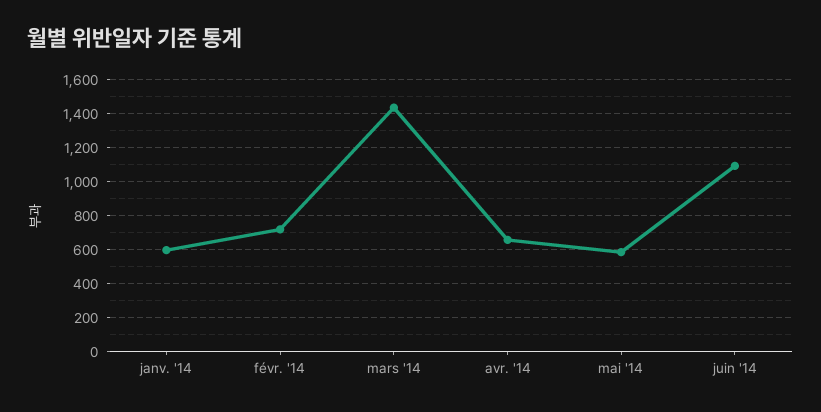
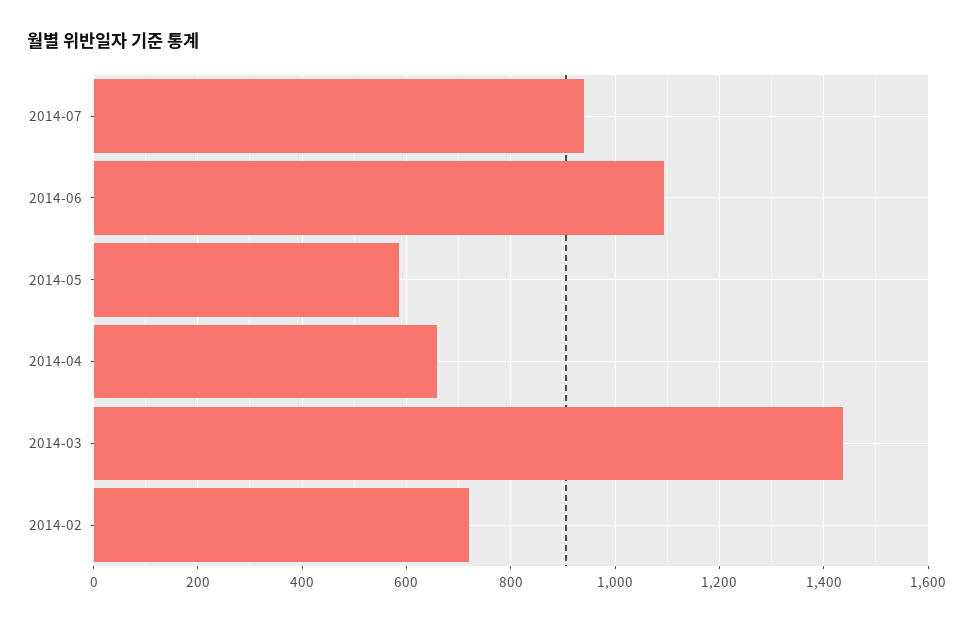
janv. '14: 600 -> none
2014-07: none -> 940

